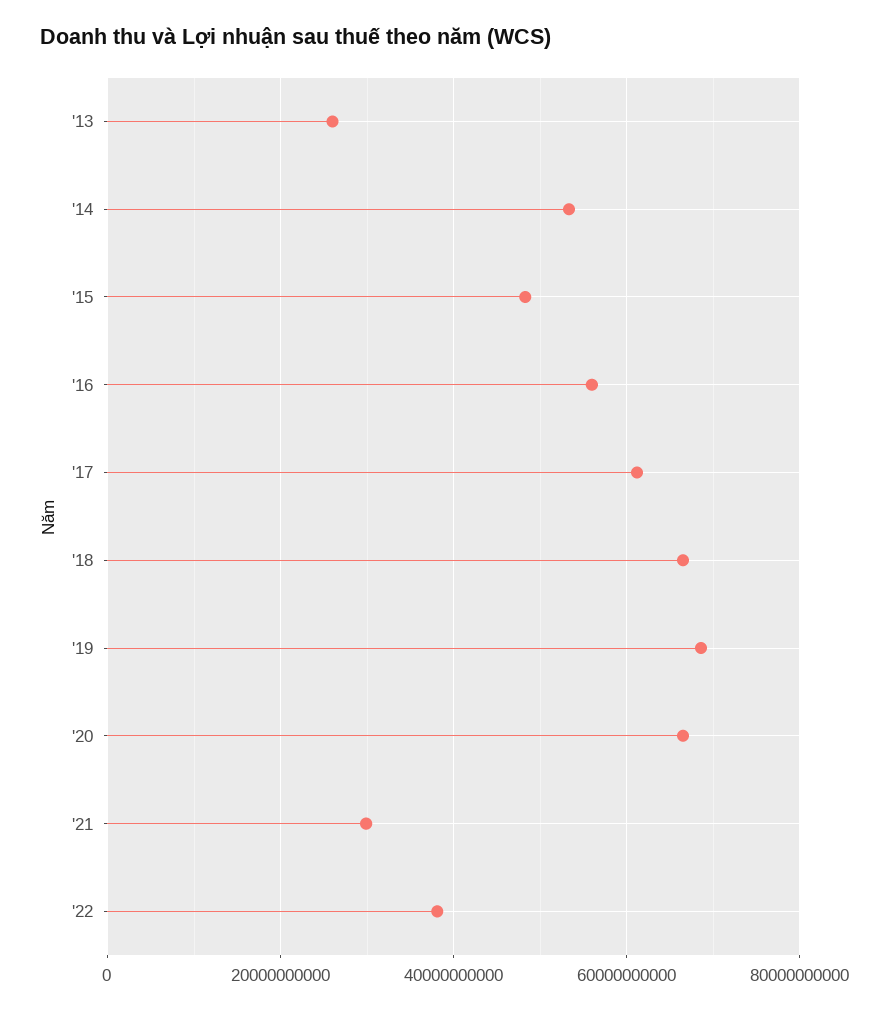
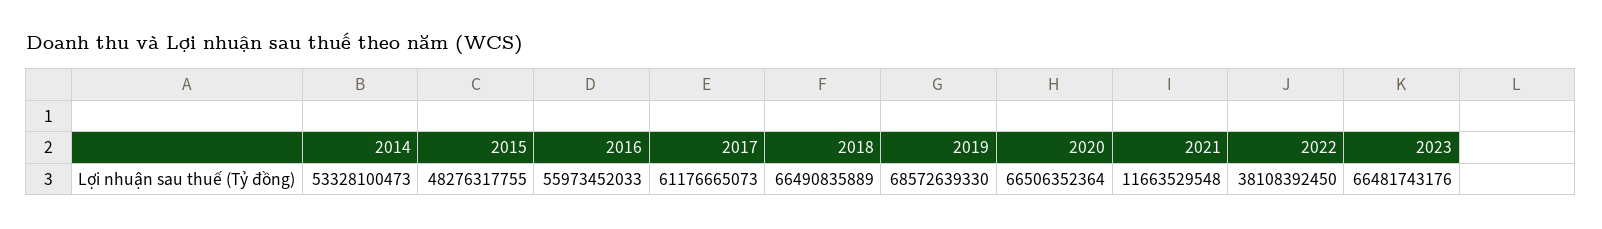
'13: 26000000000 -> none
'21: 30000000000 -> 11663529548
2023: none -> 66481743176

